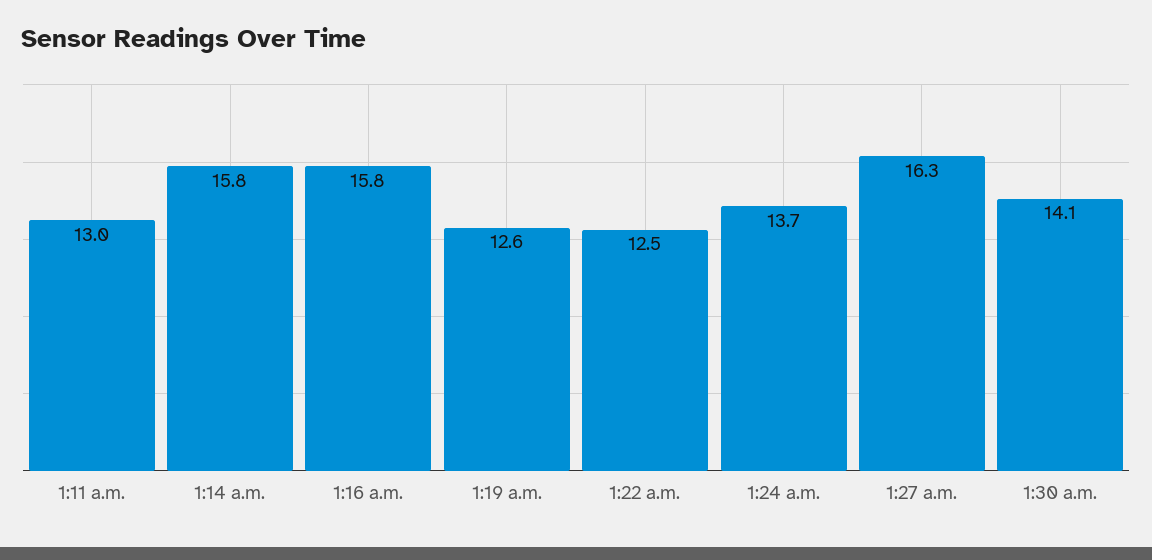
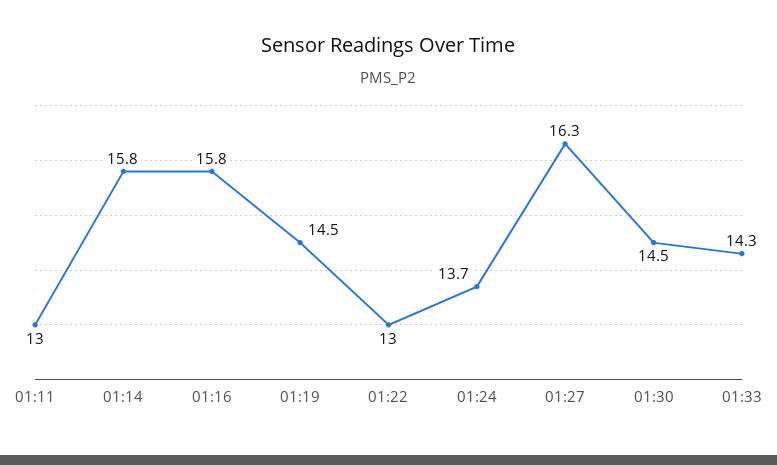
1:19 a.m.: 12.6 -> 14.5
1:22 a.m.: 12.5 -> 13
1:30 a.m.: 14.1 -> 14.5
01:33: none -> 14.3

